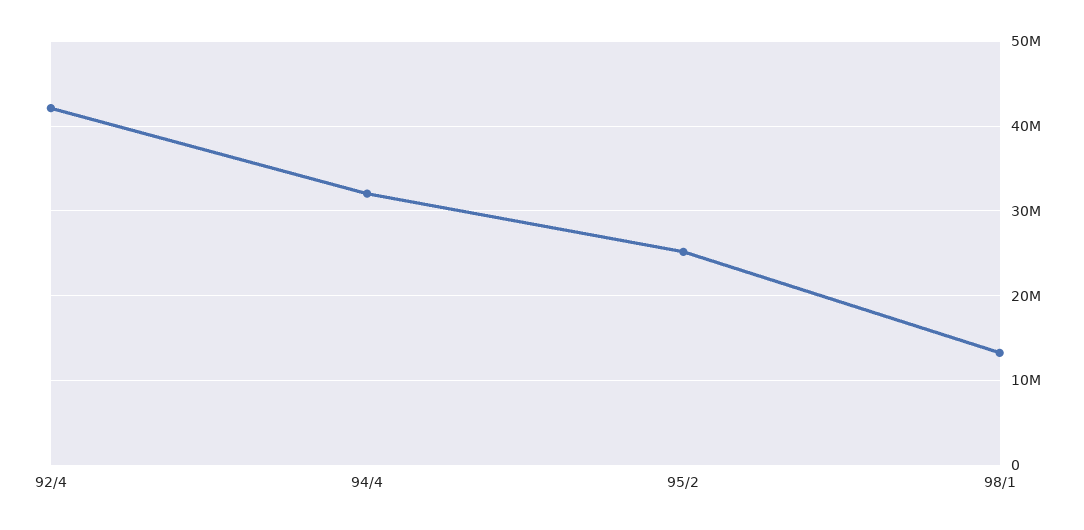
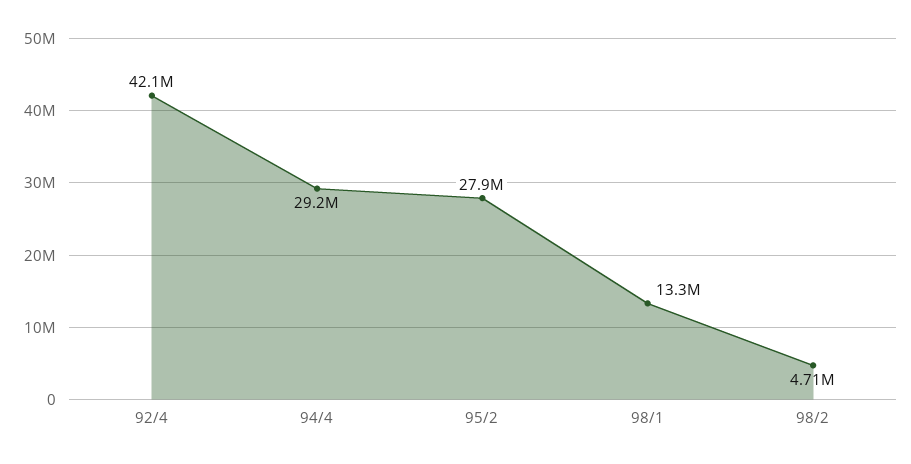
94/4: 32000000 -> 29200000
95/2: 25000000 -> 27900000
98/2: none -> 4710000

